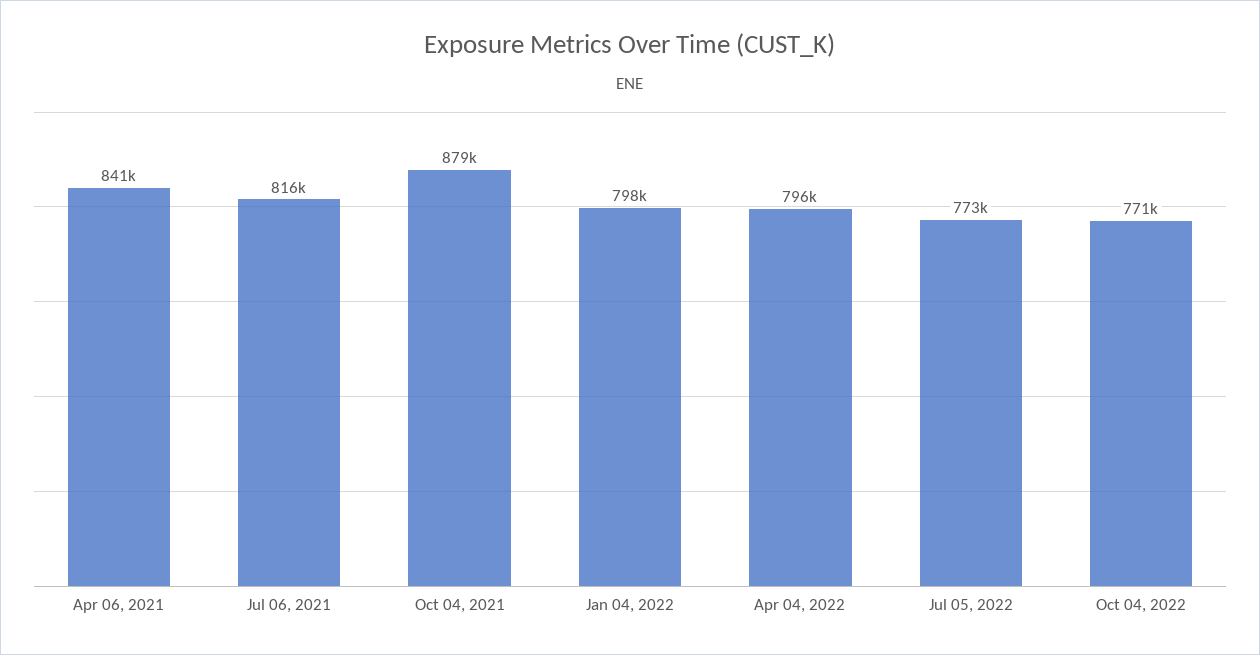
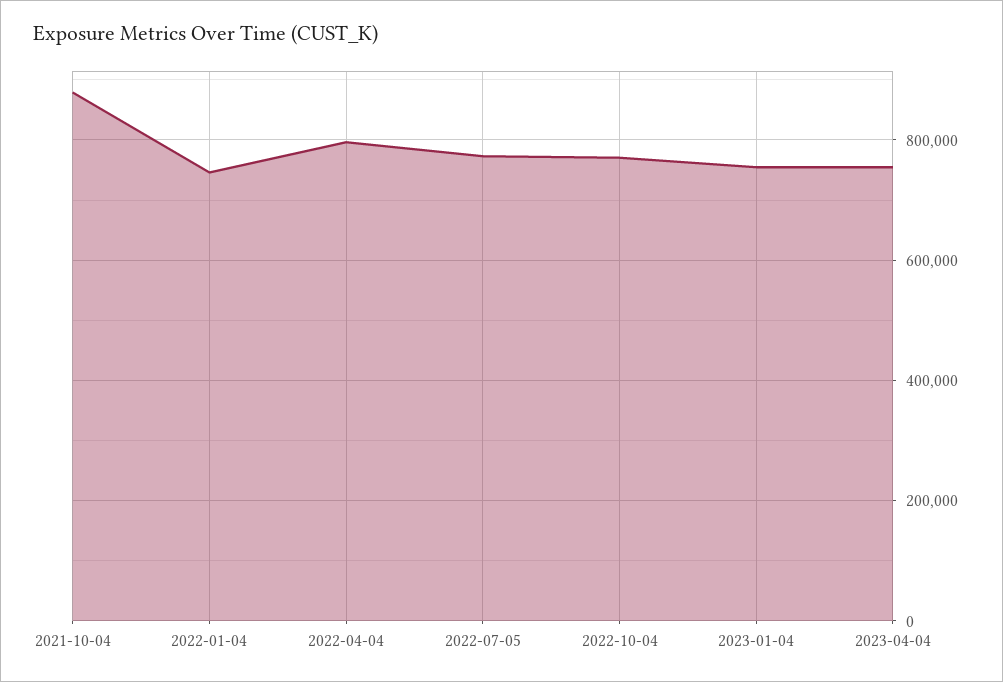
Apr 06, 2021: 841000 -> none
Jul 06, 2021: 816000 -> none
Jan 04, 2022: 798000 -> 740000
2023-01-04: none -> 760000
2023-04-04: none -> 760000

